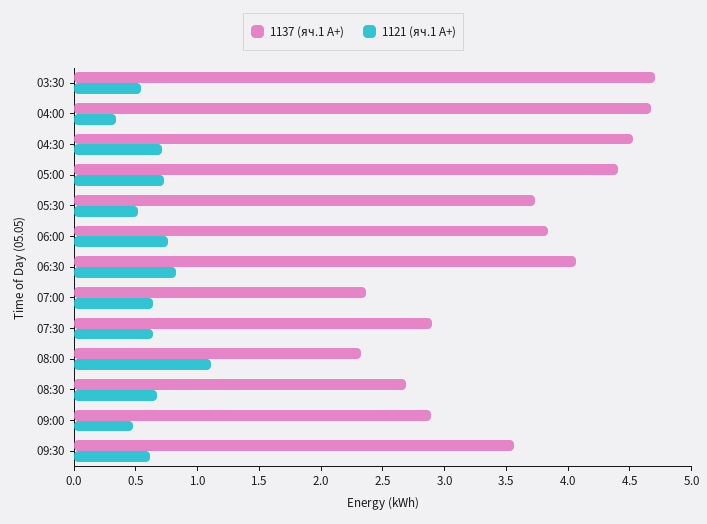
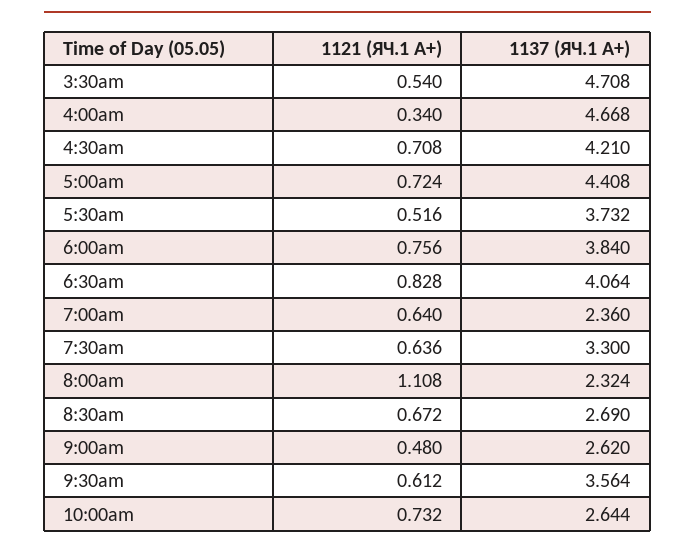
1137 (яч.1 A+), 04:30: 4.5 -> 4.21
1137 (яч.1 A+), 07:30: 2.9 -> 3.3
1137 (яч.1 A+), 09:00: 2.9 -> 2.62
1121 (яч.1 A+), 10:00am: none -> 0.732
1137 (яч.1 A+), 10:00am: none -> 2.644

